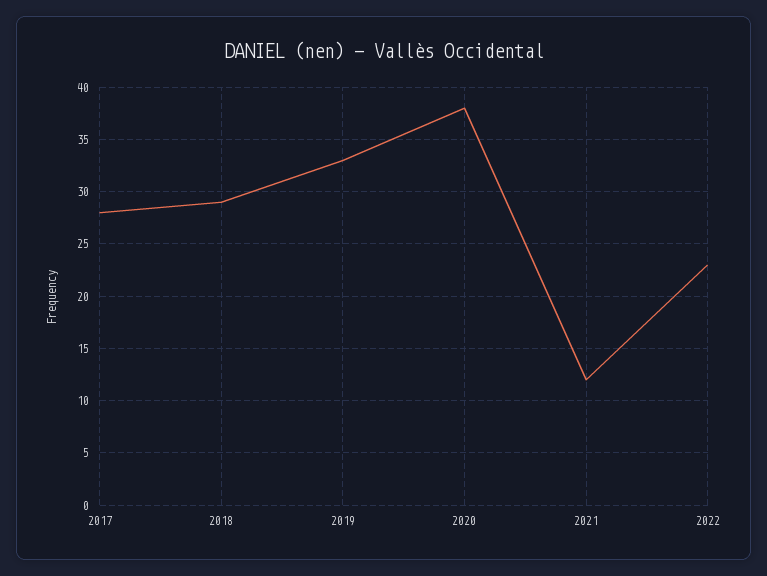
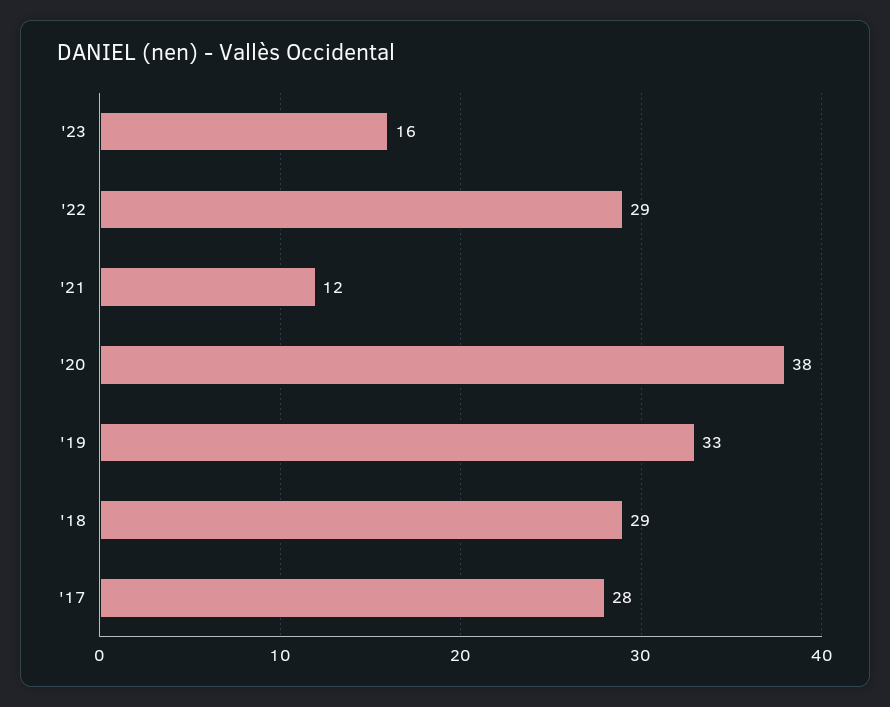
2022: 23 -> 29
'23: none -> 16

